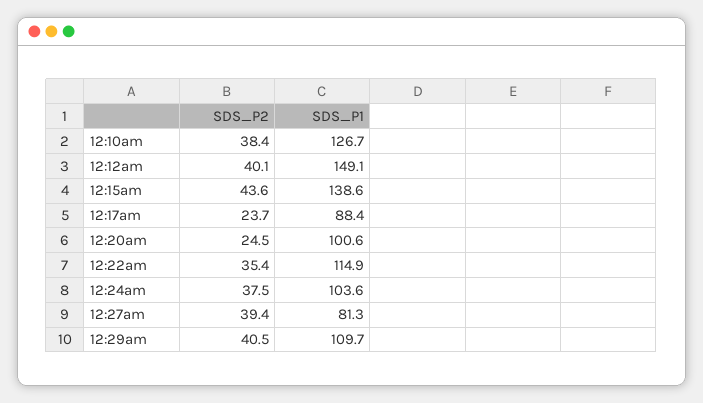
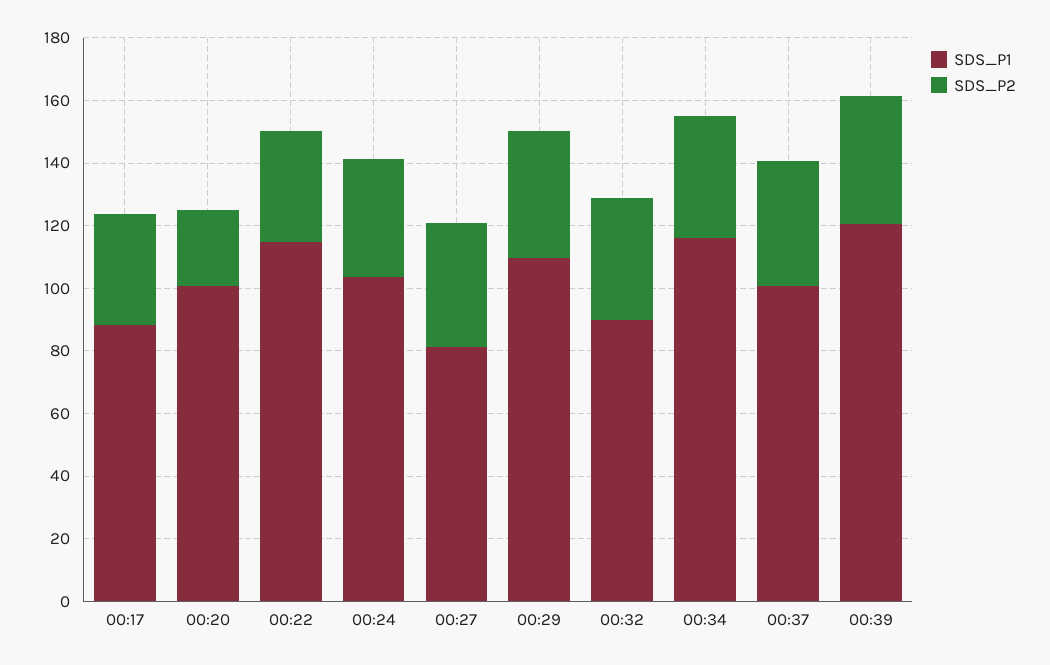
SDS_P2, 12:10am: 38.4 -> none
SDS_P1, 12:10am: 126.7 -> none
SDS_P2, 12:12am: 40.1 -> none
SDS_P1, 12:12am: 149.1 -> none
SDS_P2, 12:15am: 43.6 -> none
SDS_P1, 12:15am: 138.6 -> none
SDS_P2, 12:17am: 23.7 -> 35
SDS_P1, 00:32: none -> 90
SDS_P2, 00:32: none -> 40
SDS_P1, 00:34: none -> 115
SDS_P2, 00:34: none -> 40
SDS_P1, 00:37: none -> 100
SDS_P2, 00:37: none -> 40
SDS_P1, 00:39: none -> 120
SDS_P2, 00:39: none -> 40

